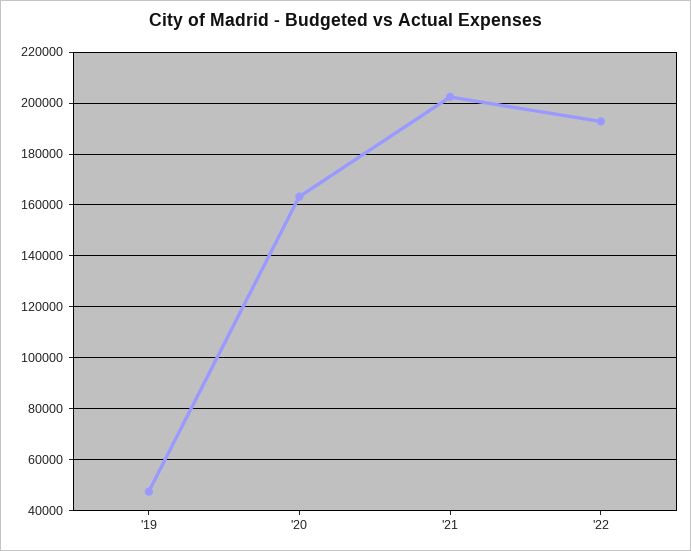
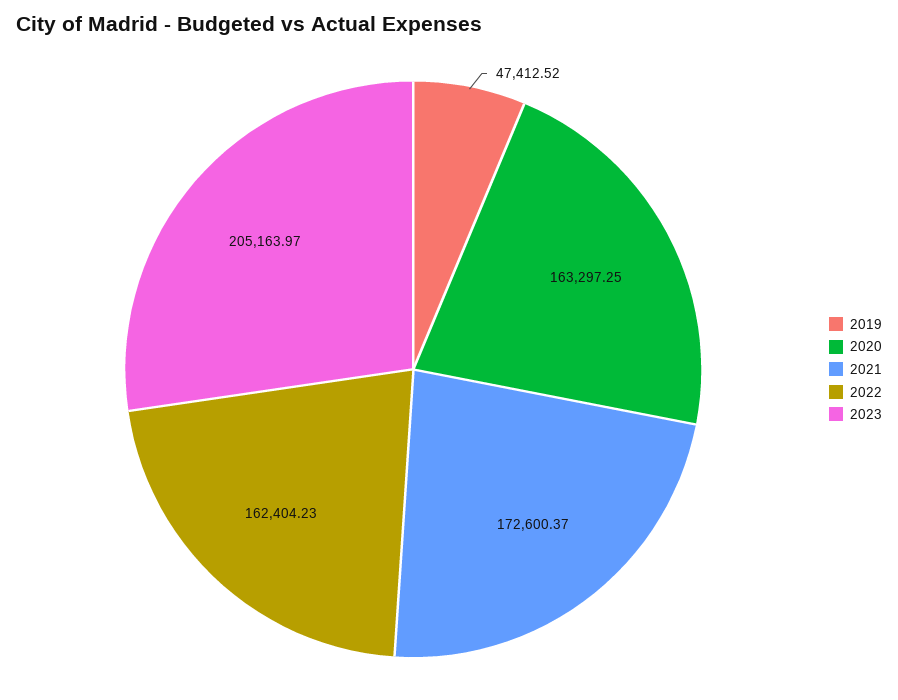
'21: 202500 -> 172600.37
'22: 192500 -> 162404.23
2023: none -> 205163.97

